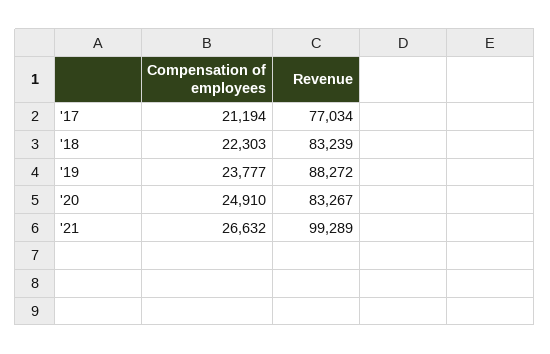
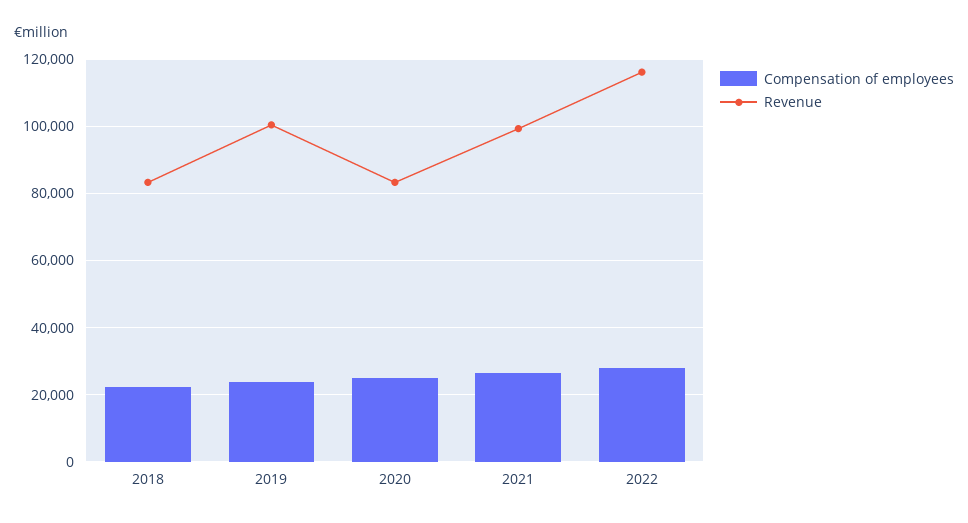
Compensation of employees, '17: 21194 -> none
Revenue, '17: 77034 -> none
Revenue, '19: 88272 -> 100000
Compensation of employees, 2022: none -> 28000
Revenue, 2022: none -> 116000

